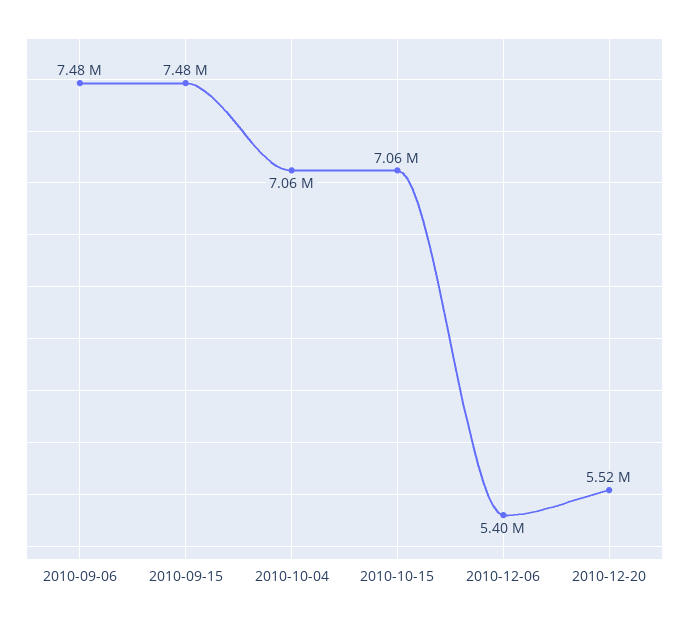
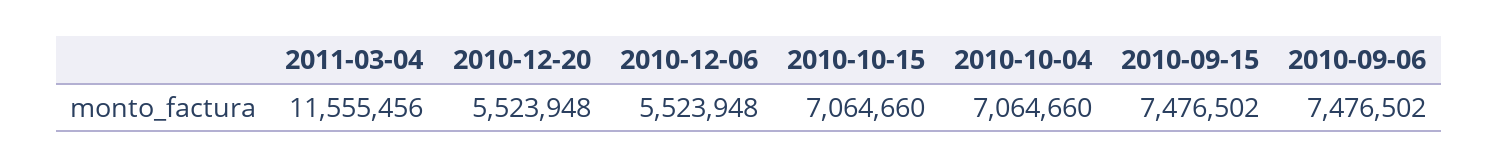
2010-12-06: 5400000 -> 5523948
2011-03-04: none -> 11555456

